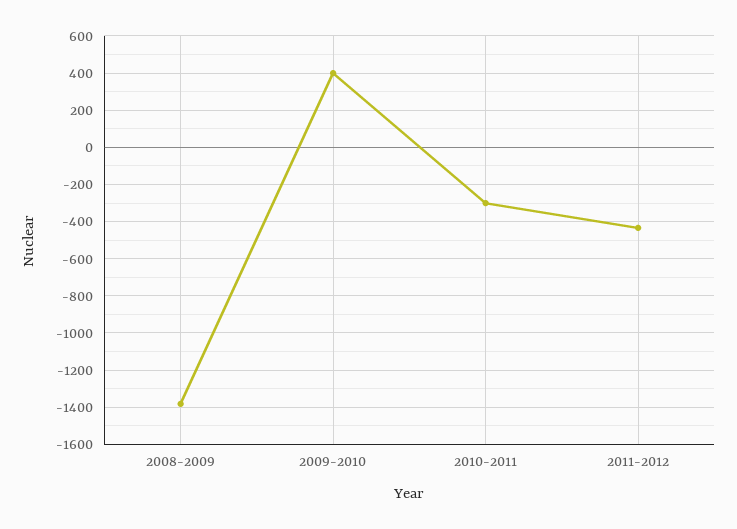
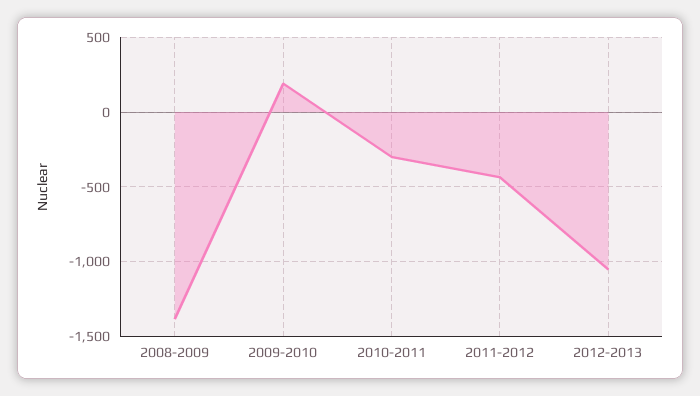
2009-2010: 400 -> 200
2012-2013: none -> -1050

